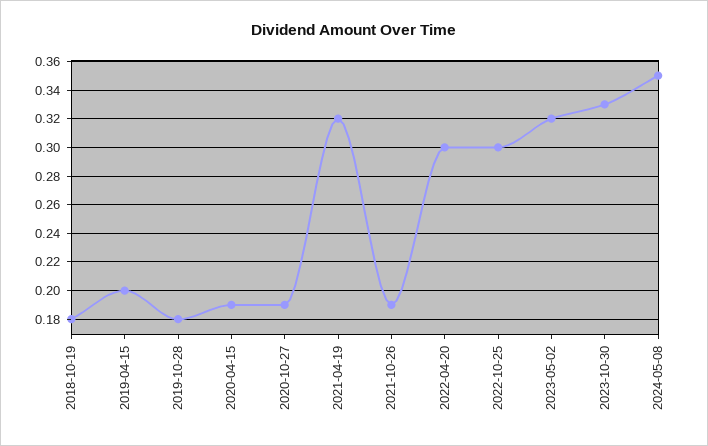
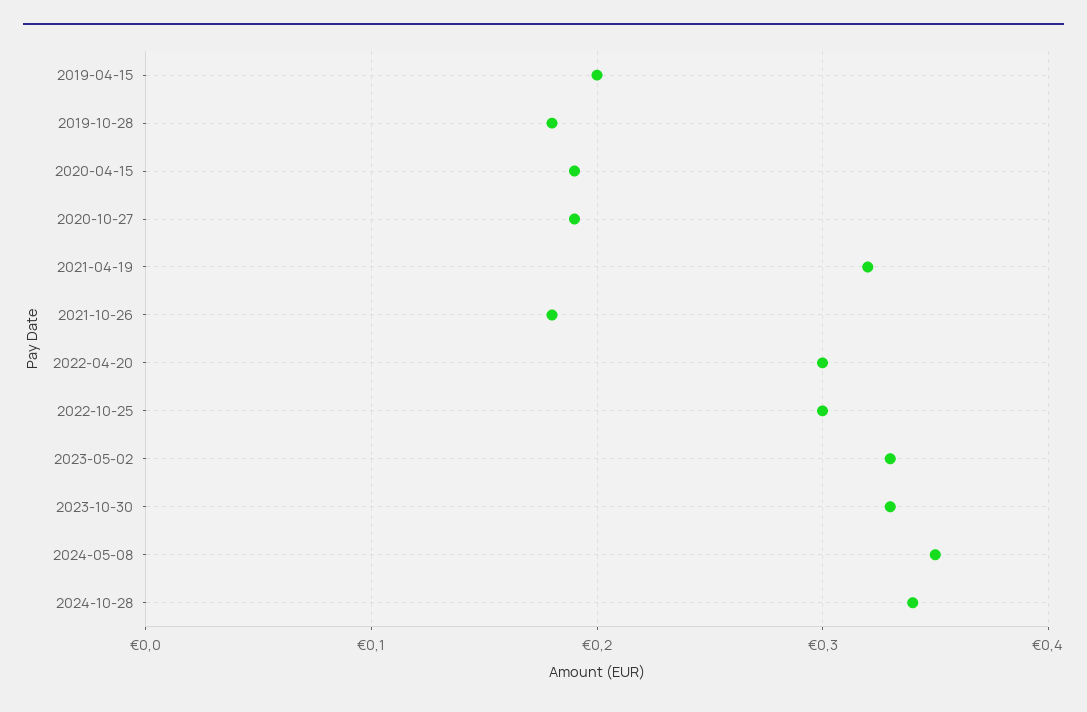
2018-10-19: 0.18 -> none
2021-10-26: 0.19 -> 0.18
2023-05-02: 0.32 -> 0.33
2024-10-28: none -> 0.34

